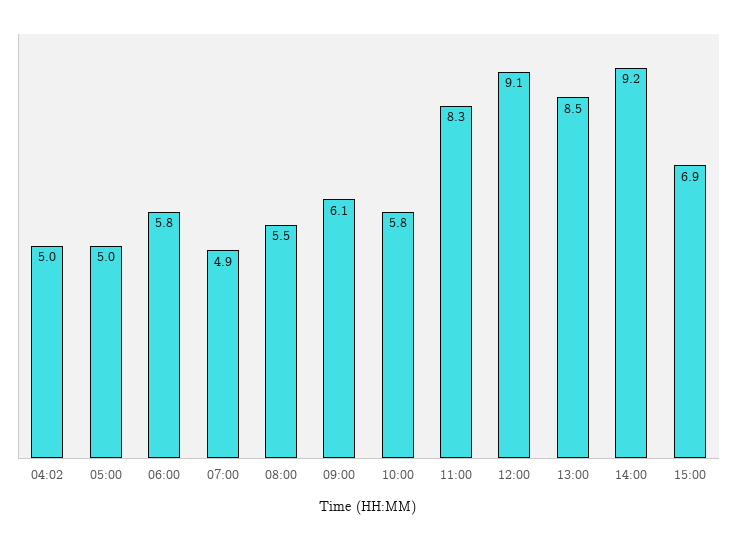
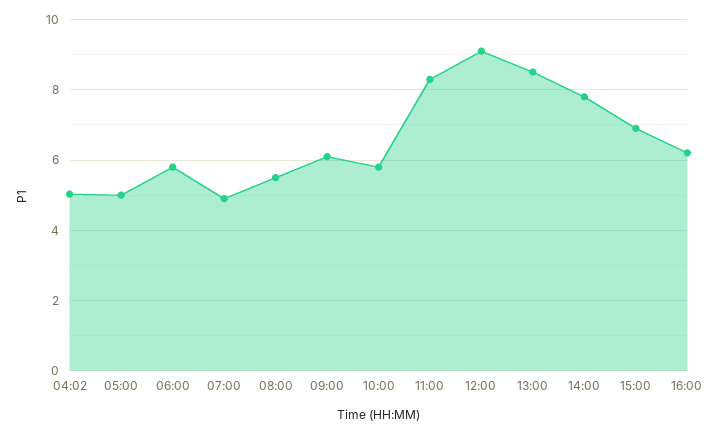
14:00: 9.2 -> 7.8
16:00: none -> 6.2

